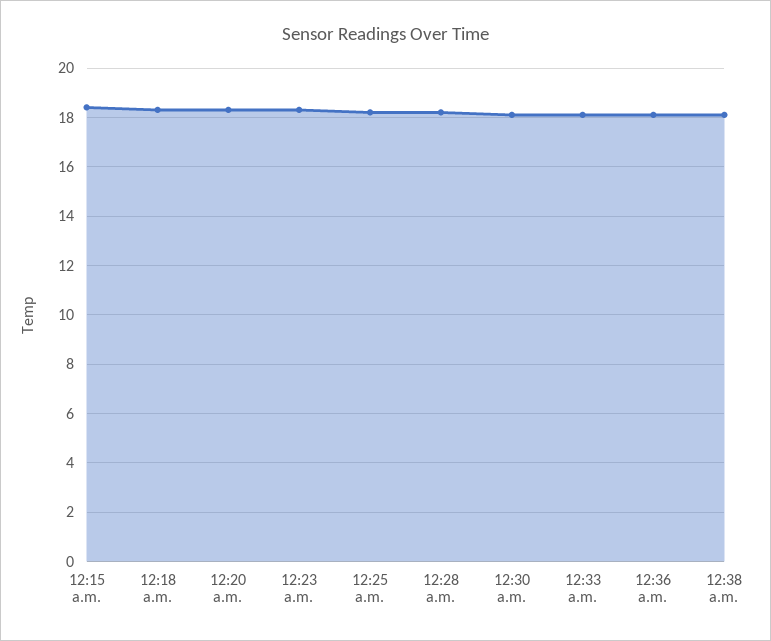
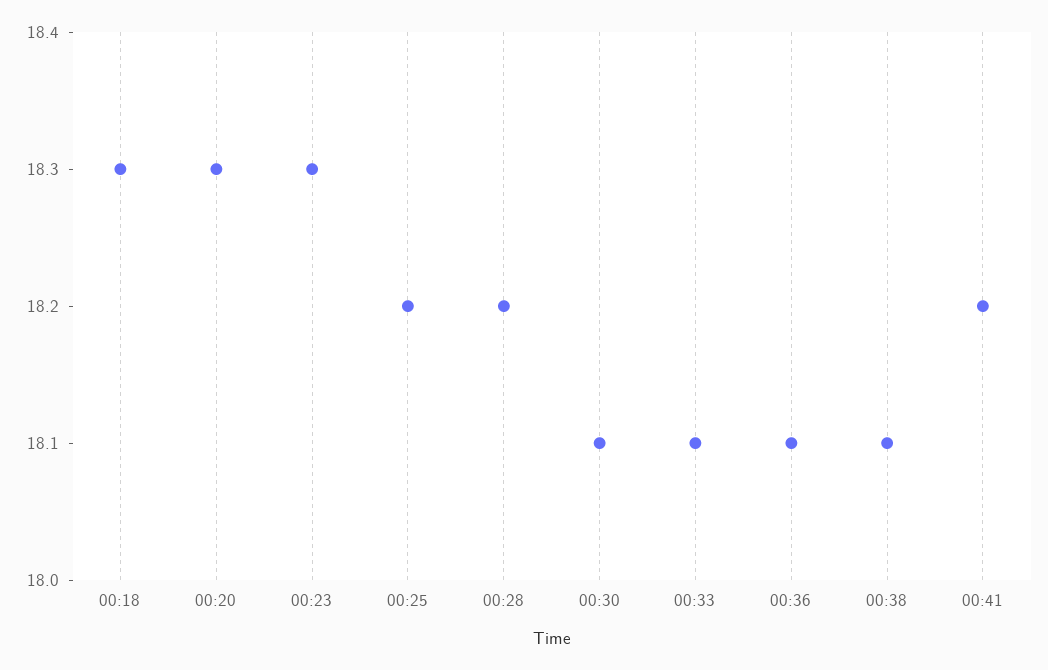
12:15 a.m.: 18.5 -> none
00:41: none -> 18.2

